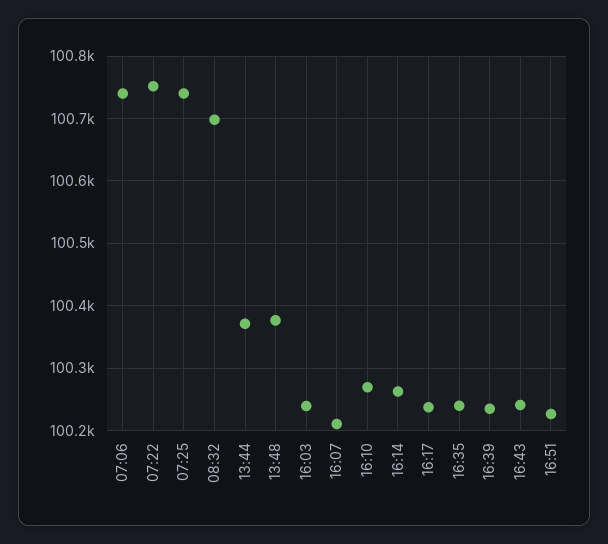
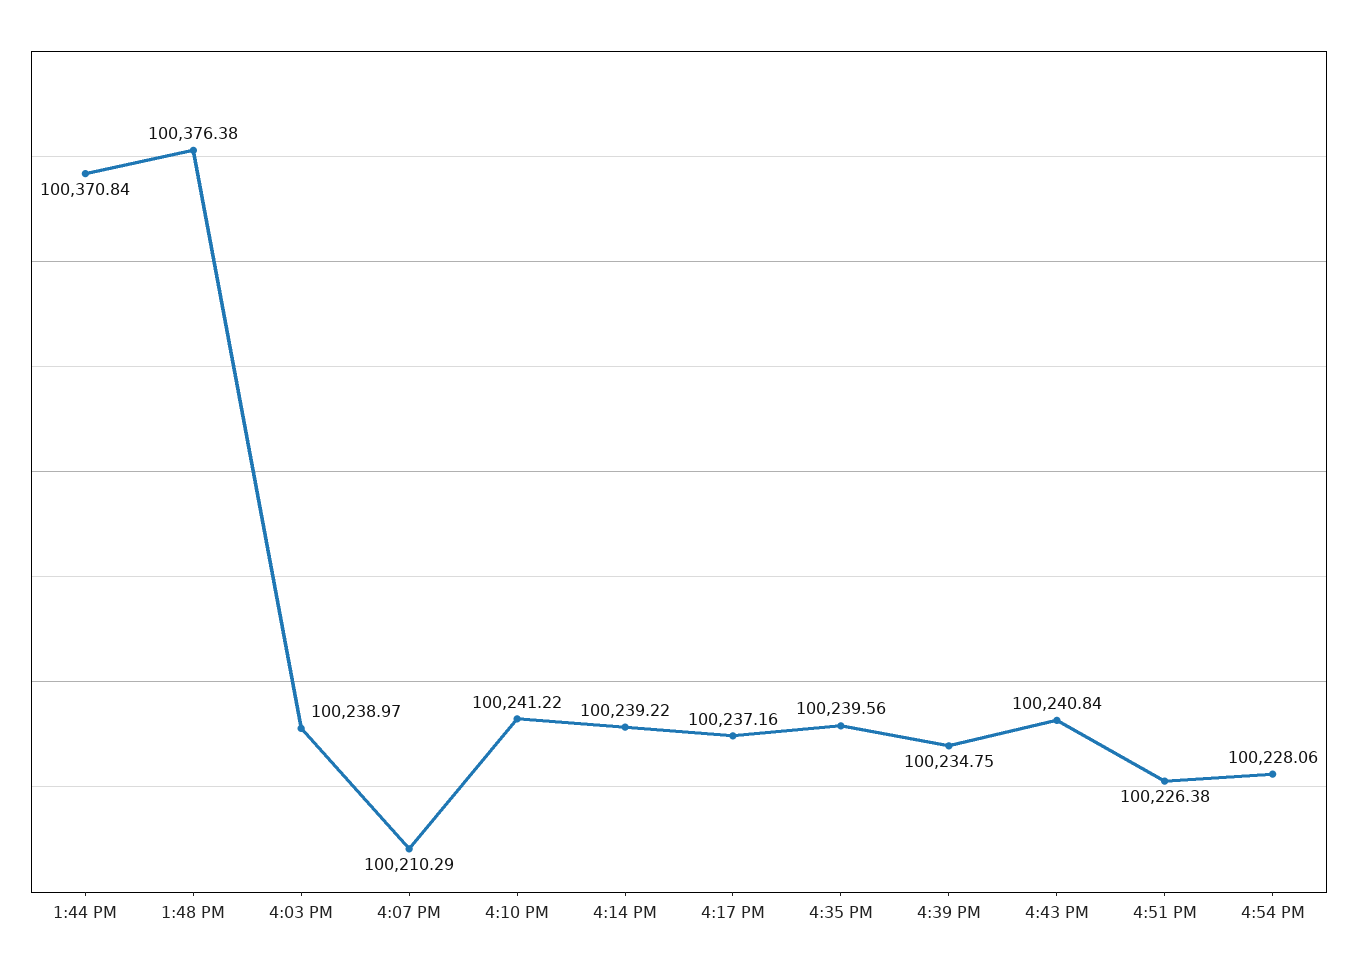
07:06: 100740 -> none
07:22: 100750 -> none
07:25: 100740 -> none
08:32: 100700 -> none
16:10: 100270 -> 100241.22
16:14: 100260 -> 100239.22
4:54 PM: none -> 100228.06

